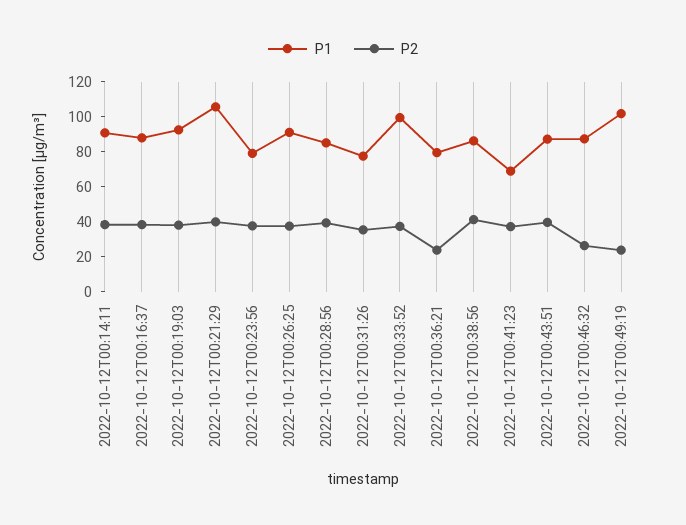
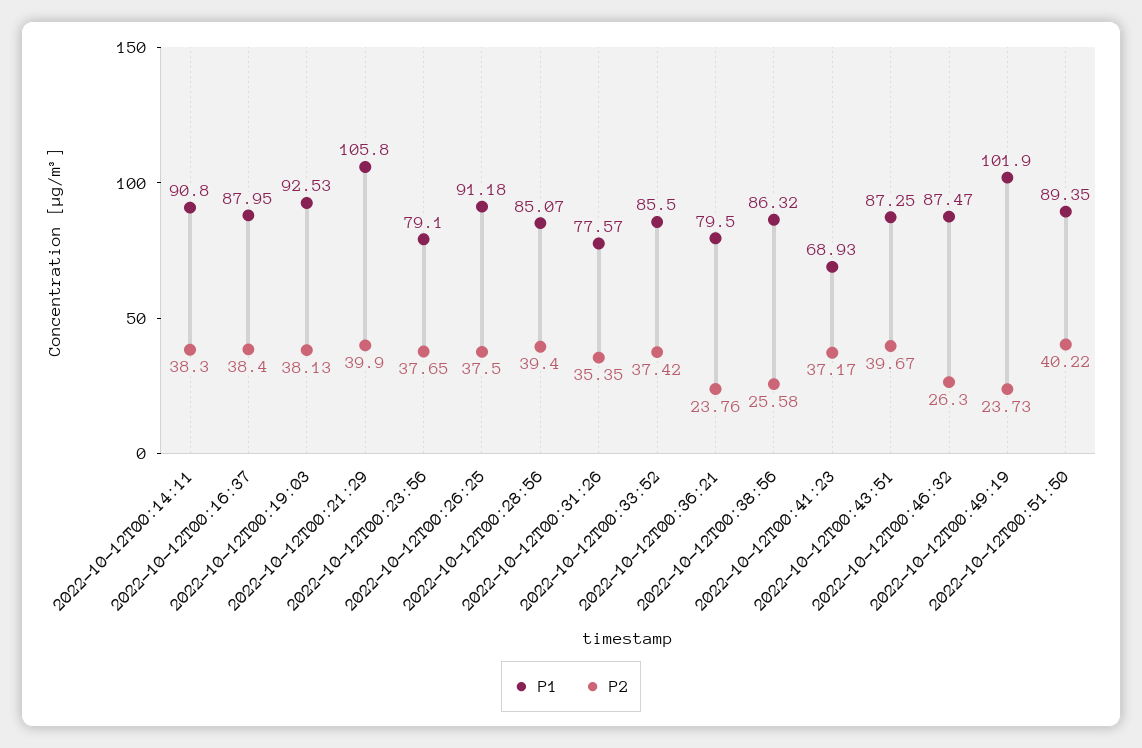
P1, 2022-10-12T00:33:52: 100 -> 85.5
P2, 2022-10-12T00:38:56: 40 -> 25.58
P1, 2022-10-12T00:51:50: none -> 89.35
P2, 2022-10-12T00:51:50: none -> 40.22

